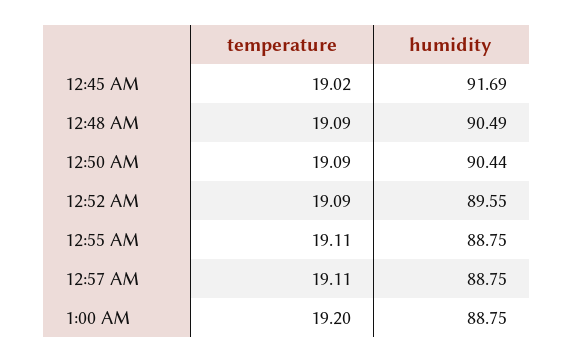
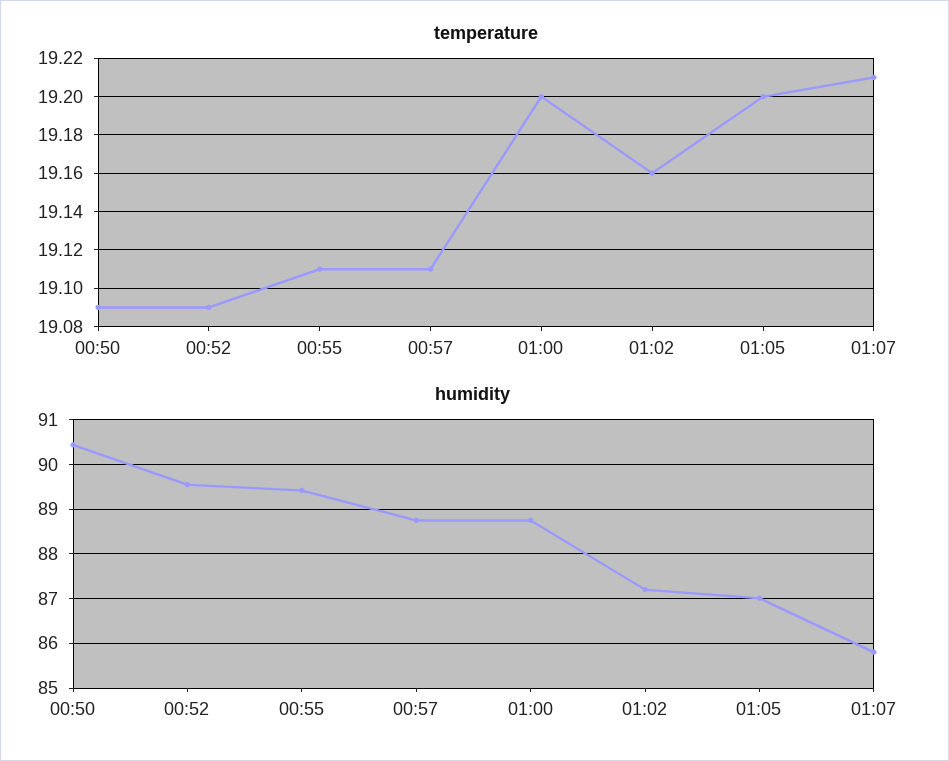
temperature, 12:45 AM: 19.02 -> none
humidity, 12:45 AM: 91.69 -> none
temperature, 12:48 AM: 19.09 -> none
humidity, 12:48 AM: 90.49 -> none
humidity, 12:55 AM: 88.75 -> 89.4
temperature, 01:02: none -> 19.16
temperature, 01:05: none -> 19.2
temperature, 01:07: none -> 19.21
humidity, 01:02: none -> 87.2
humidity, 01:05: none -> 87
humidity, 01:07: none -> 85.8

